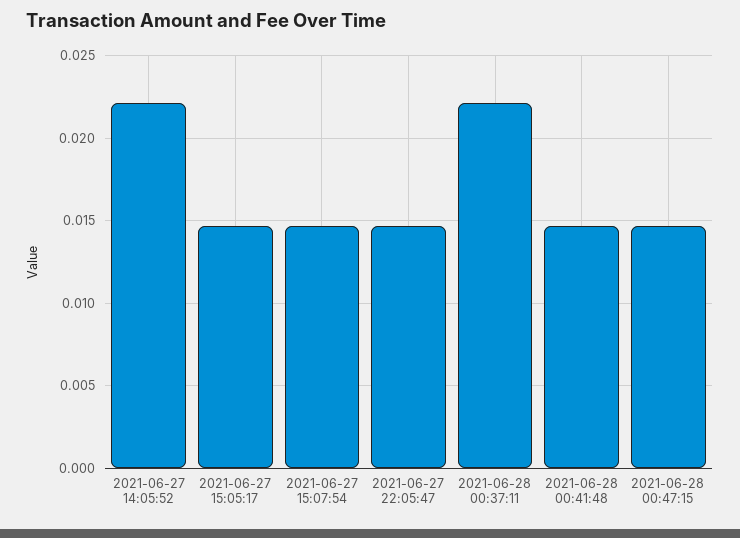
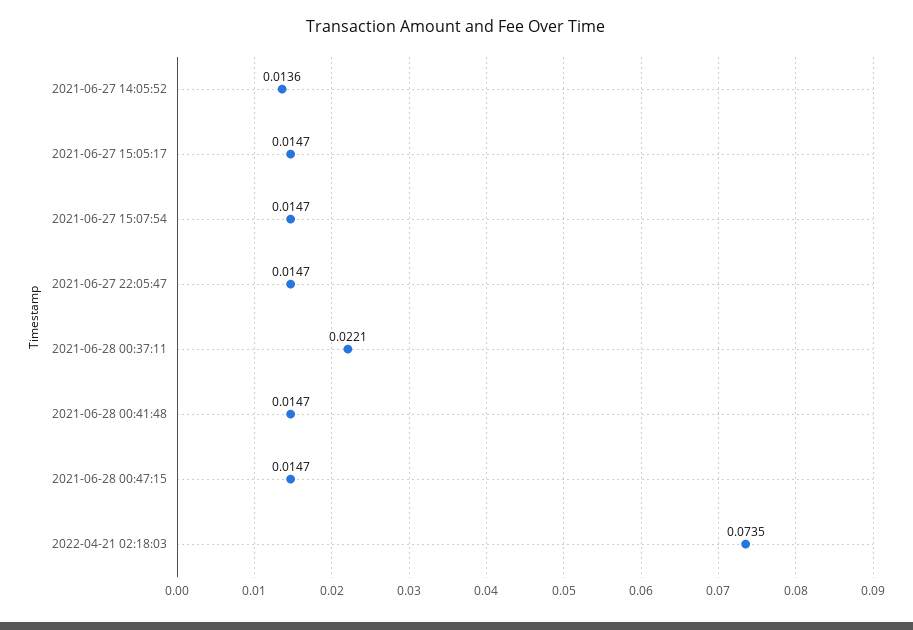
2021-06-27 14:05:52: 0.022 -> 0.0136
2022-04-21 02:18:03: none -> 0.0735

